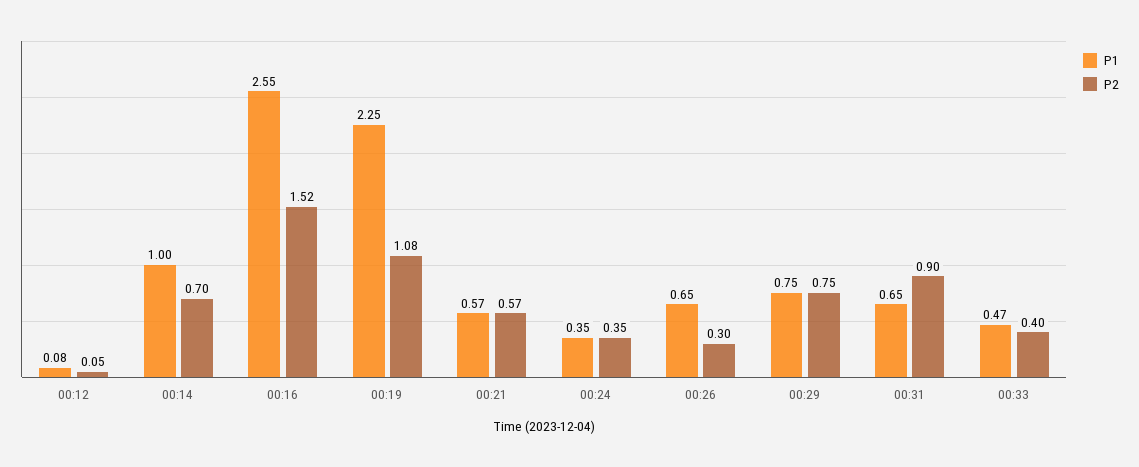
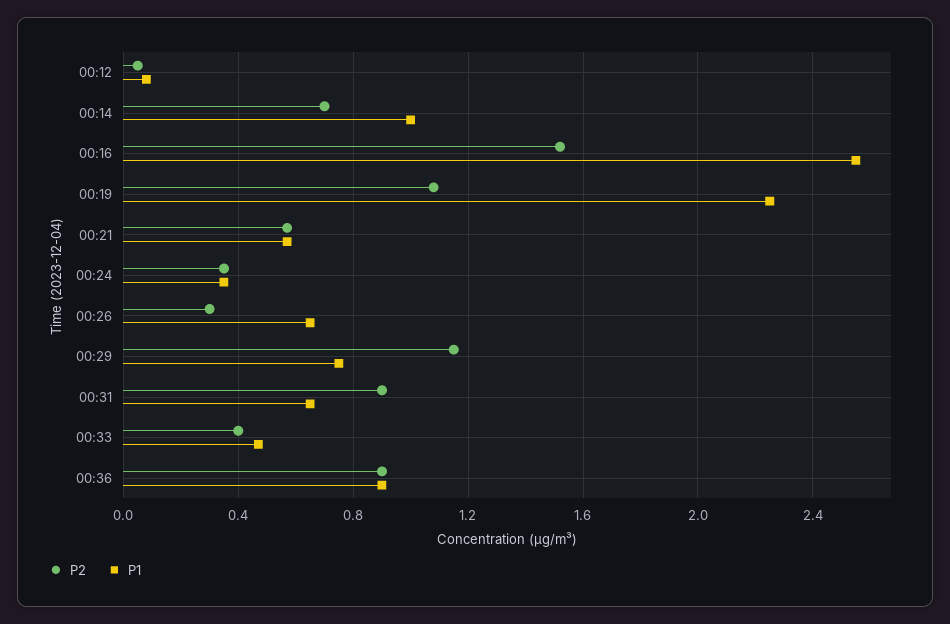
P2, 00:29: 0.75 -> 1.15
P2, 00:36: none -> 0.9
P1, 00:36: none -> 0.9

